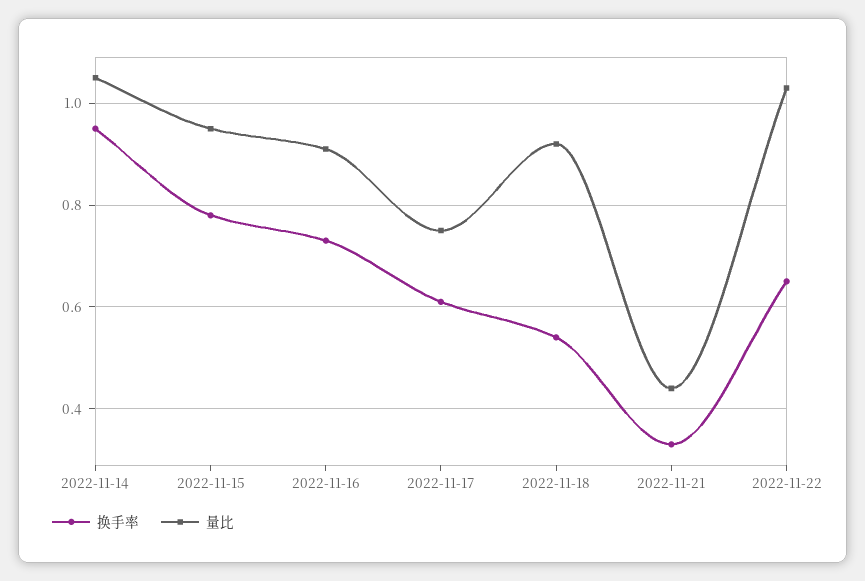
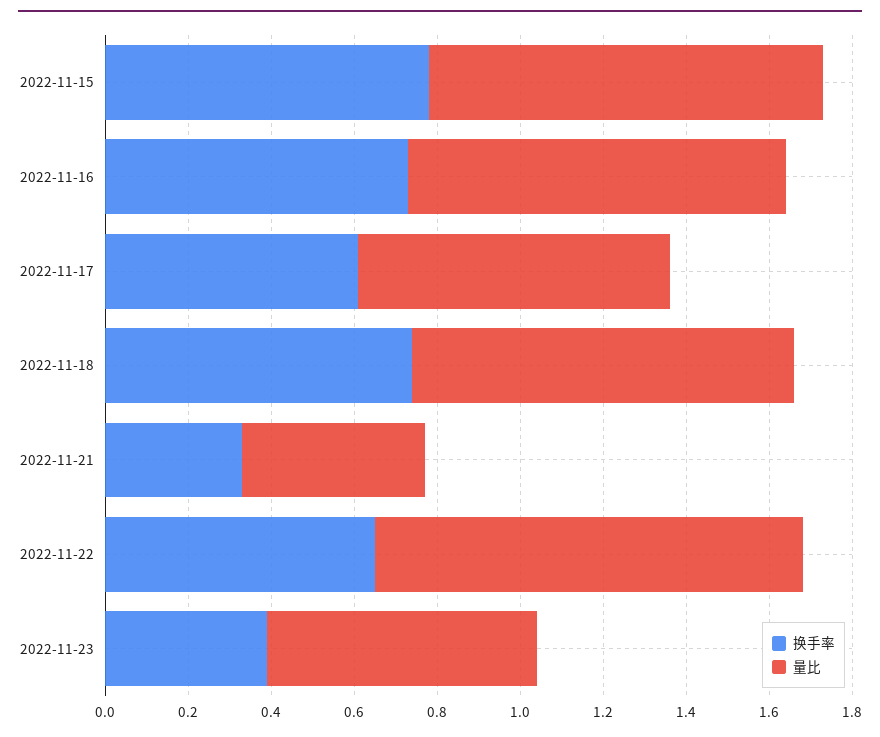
换手率, 2022-11-14: 0.95 -> none
量比, 2022-11-14: 1.05 -> none
换手率, 2022-11-18: 0.55 -> 0.75
换手率, 2022-11-23: none -> 0.4
量比, 2022-11-23: none -> 0.65

